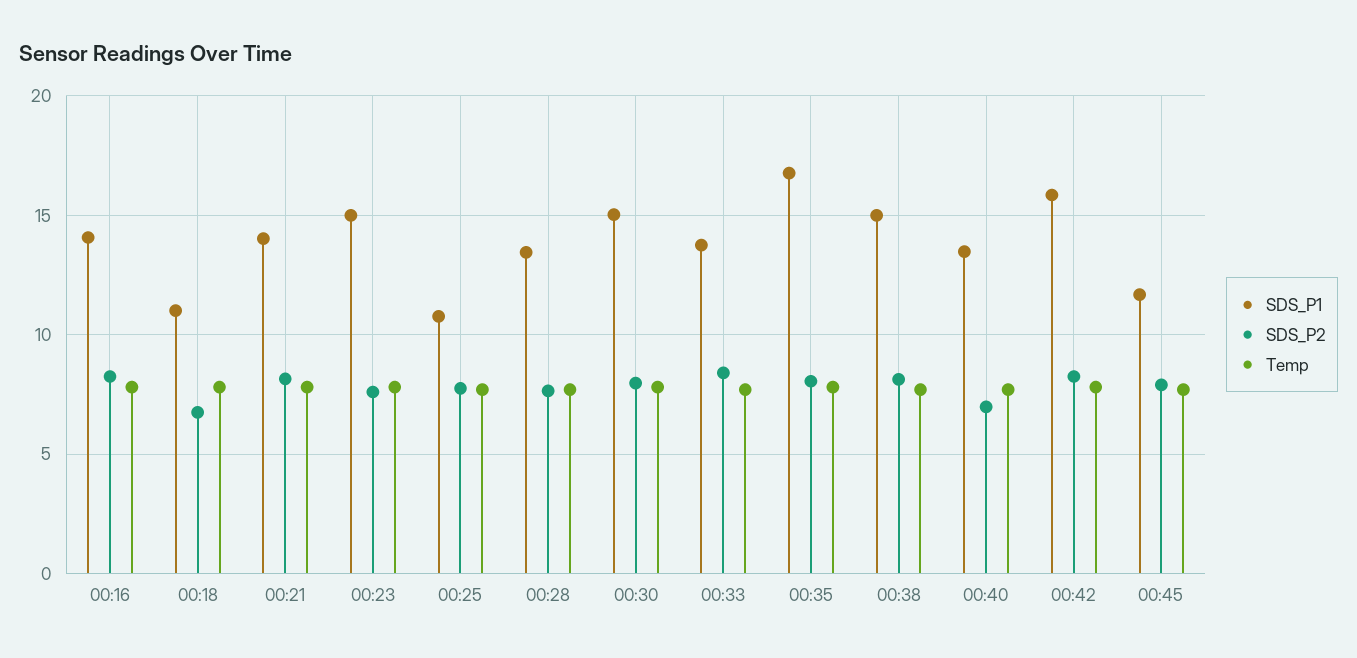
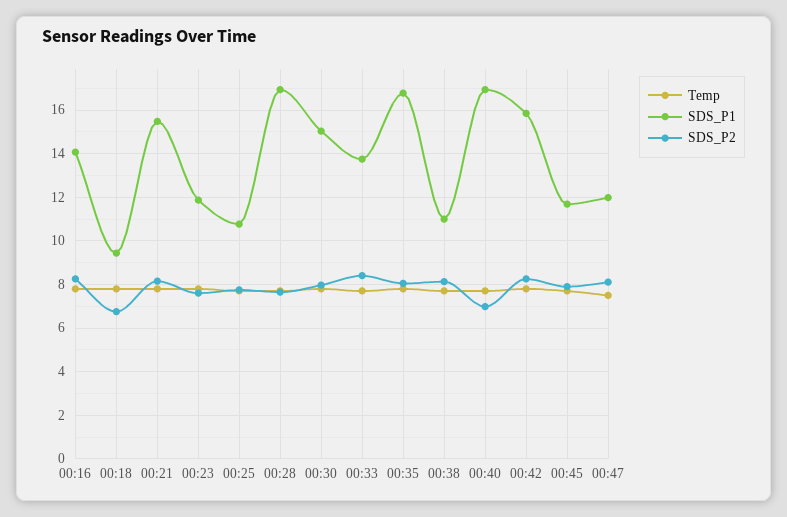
SDS_P1, 00:18: 11 -> 9.5
SDS_P1, 00:21: 14 -> 15.5
SDS_P1, 00:23: 15 -> 12
SDS_P1, 00:28: 13.5 -> 17
SDS_P1, 00:38: 15 -> 11
SDS_P1, 00:40: 13.5 -> 17
Temp, 00:47: none -> 7.5
SDS_P1, 00:47: none -> 12
SDS_P2, 00:47: none -> 8

